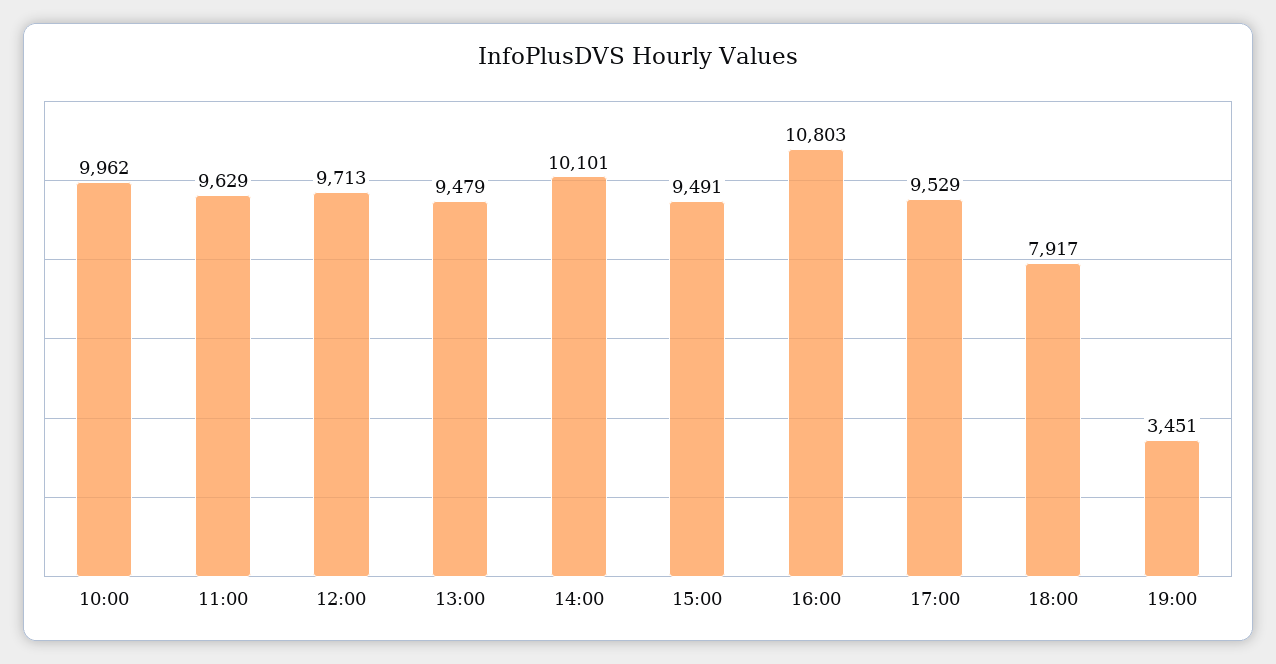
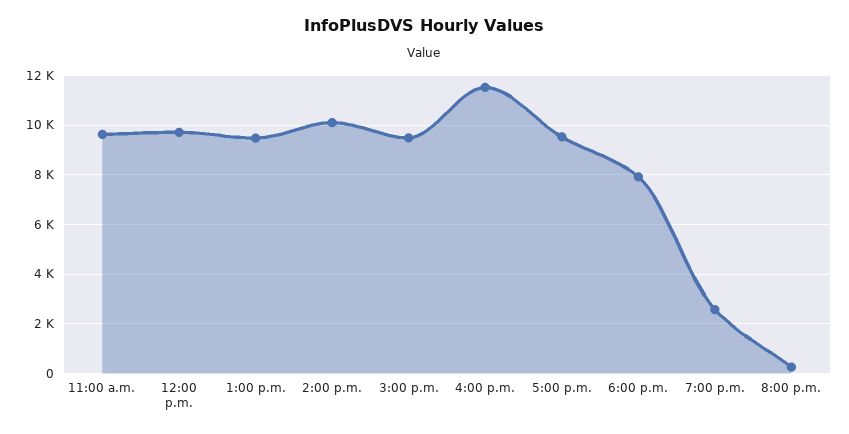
10:00: 9962 -> none
16:00: 10803 -> 11500
19:00: 3451 -> 2500
8:00 p.m.: none -> 250

